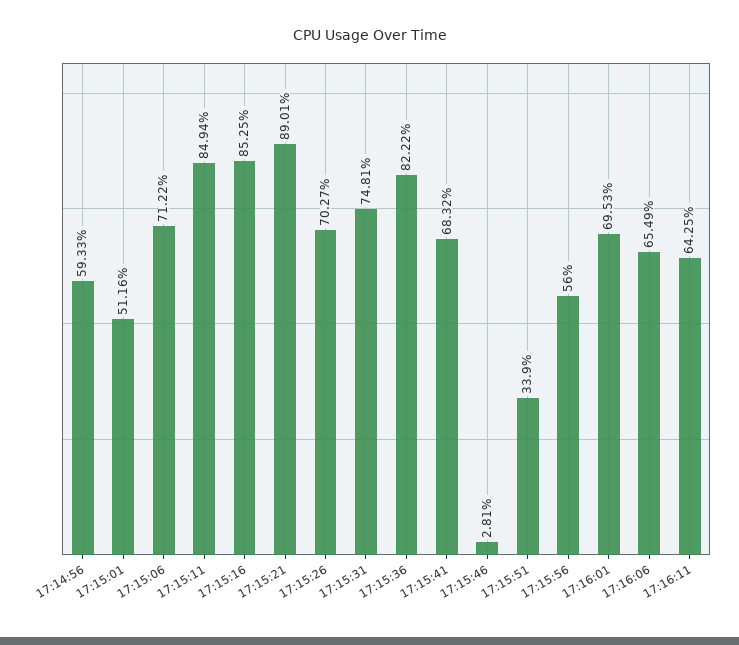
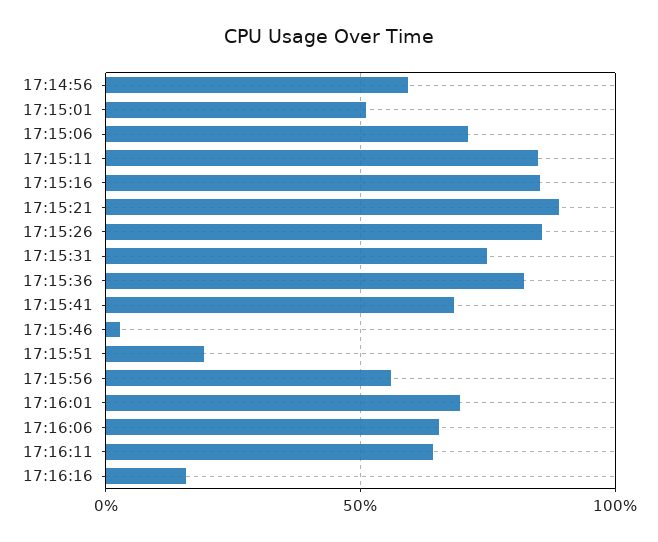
17:15:26: 70.27 -> 85
17:15:51: 33.9 -> 20
17:16:16: none -> 15

